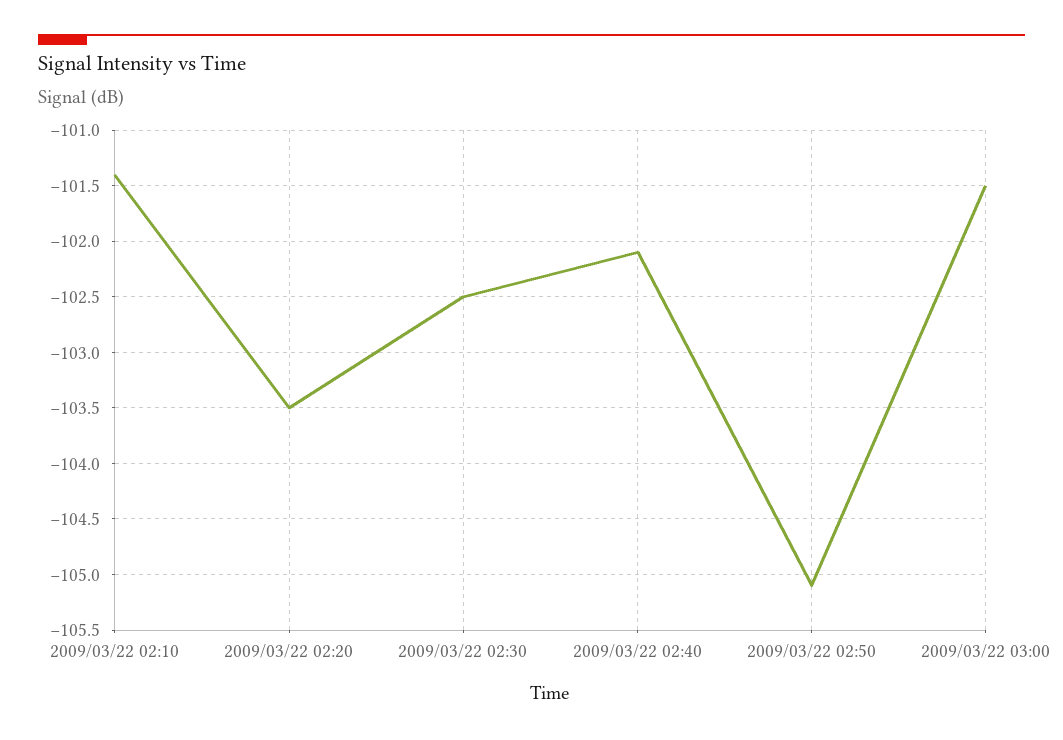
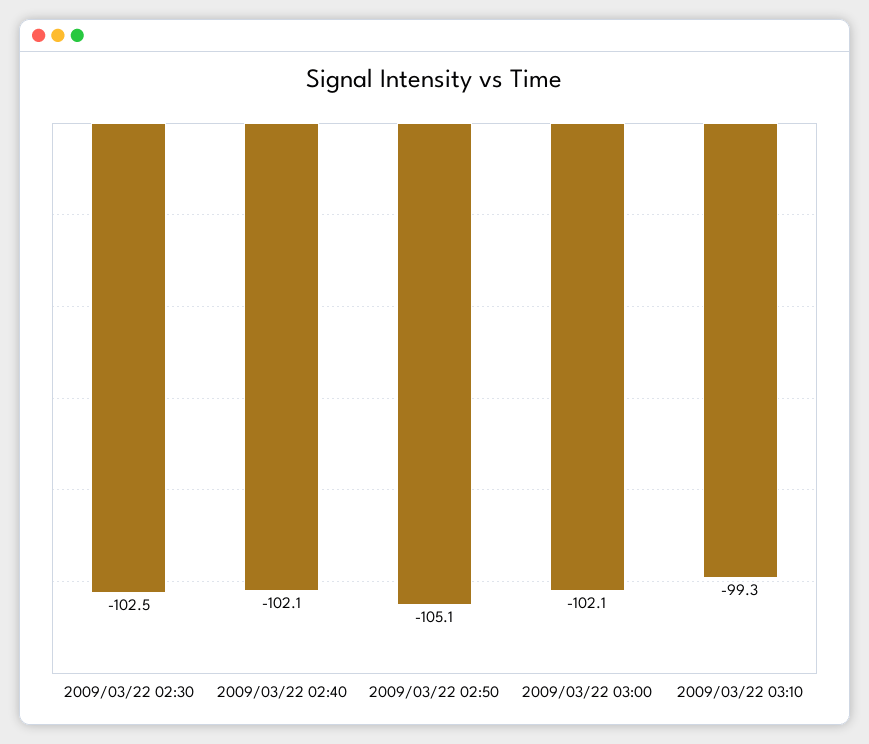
2009/03/22 02:10: -101.4 -> none
2009/03/22 02:20: -103.5 -> none
2009/03/22 03:00: -101.5 -> -102.1
2009/03/22 03:10: none -> -99.3

